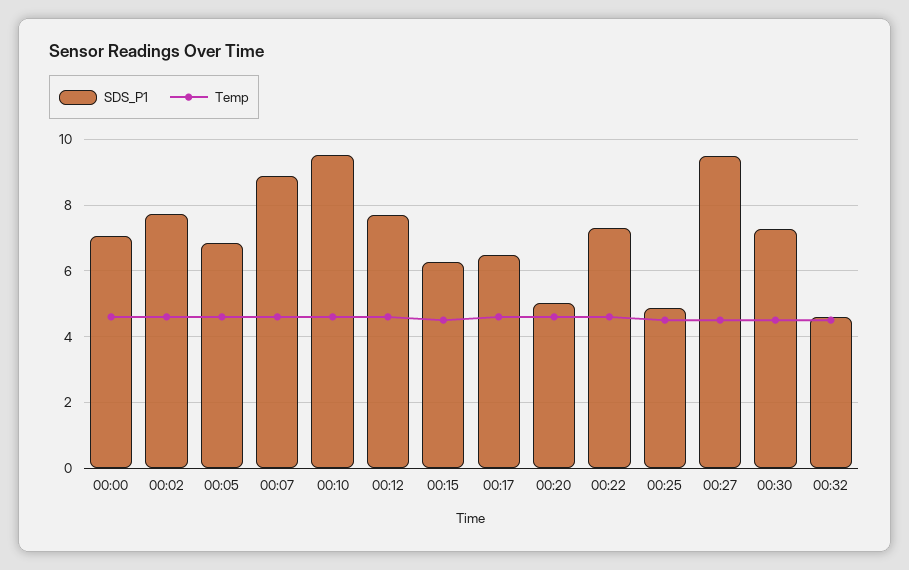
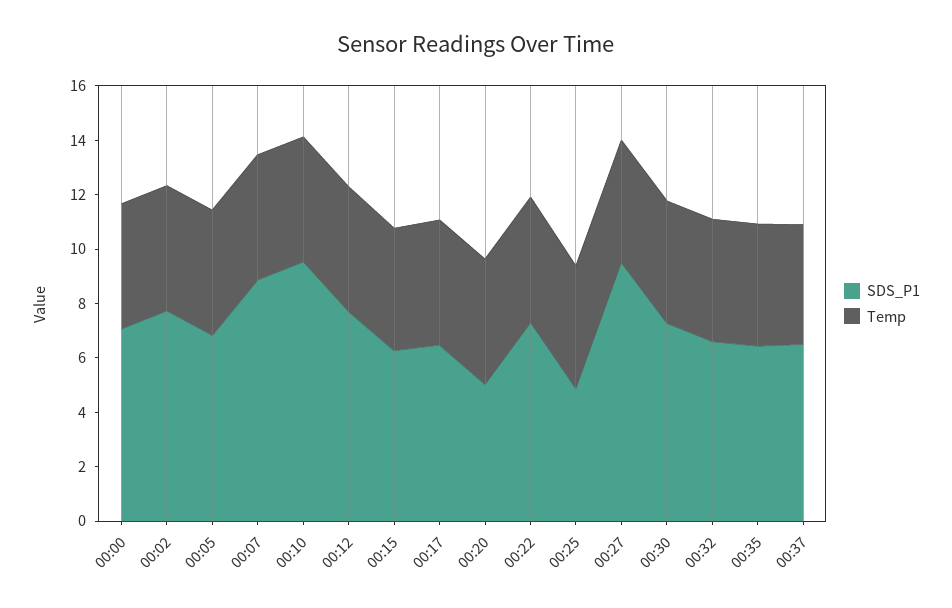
SDS_P1, 00:32: 4.6 -> 6.5
SDS_P1, 00:35: none -> 6.5
Temp, 00:35: none -> 4.5
SDS_P1, 00:37: none -> 6.5
Temp, 00:37: none -> 4.5

